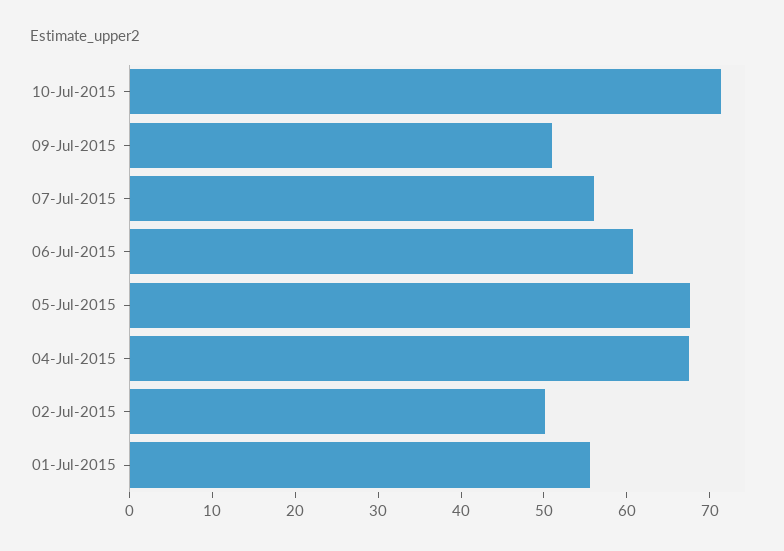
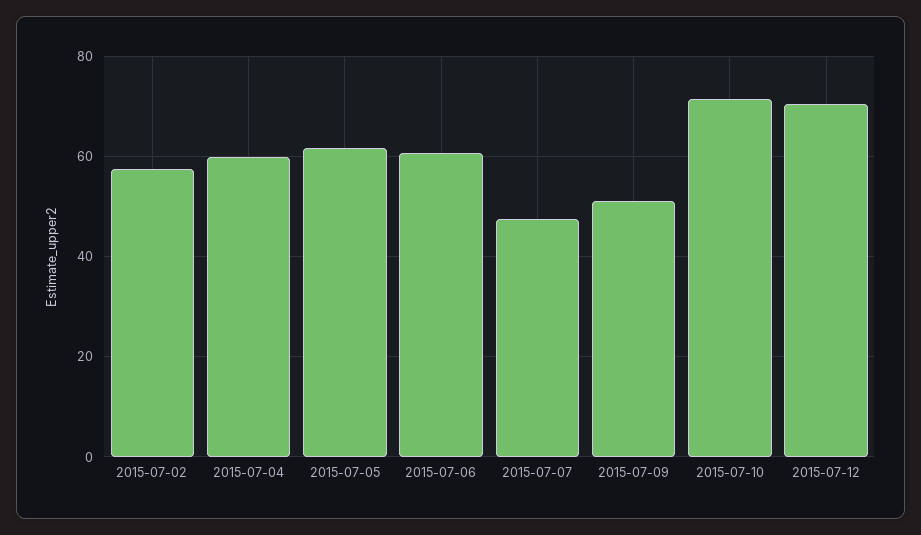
07-Jul-2015: 56 -> 48
05-Jul-2015: 68 -> 62
04-Jul-2015: 68 -> 60
02-Jul-2015: 50 -> 58
01-Jul-2015: 56 -> none
2015-07-12: none -> 70

